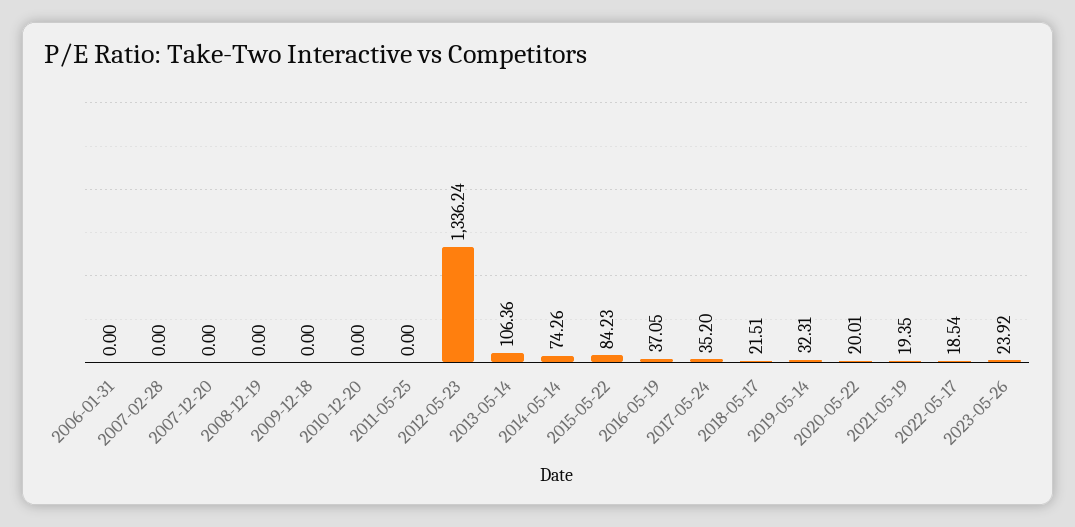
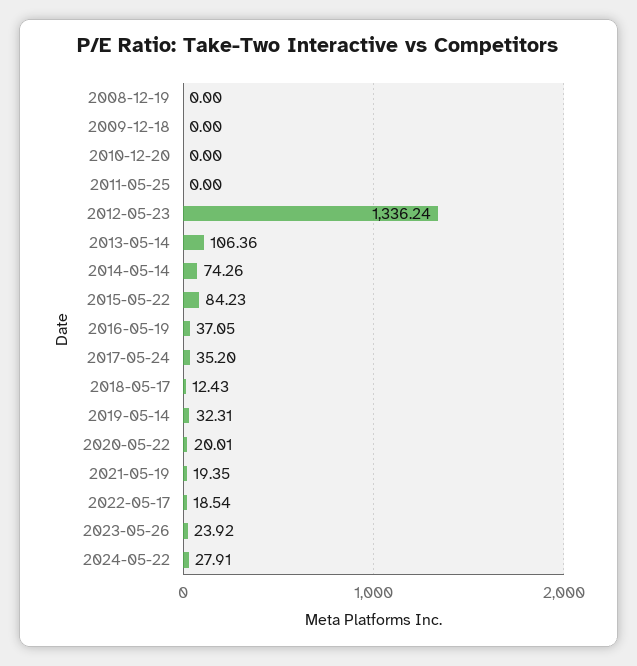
2006-01-31: 0 -> none
2007-02-28: 0 -> none
2007-12-20: 0 -> none
2018-05-17: 21.51 -> 12.43
2024-05-22: none -> 27.91

